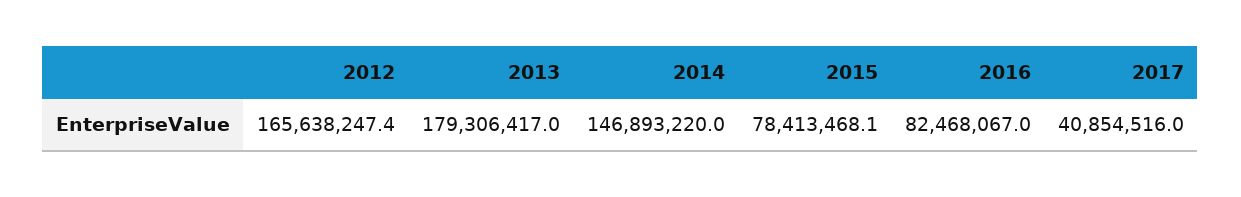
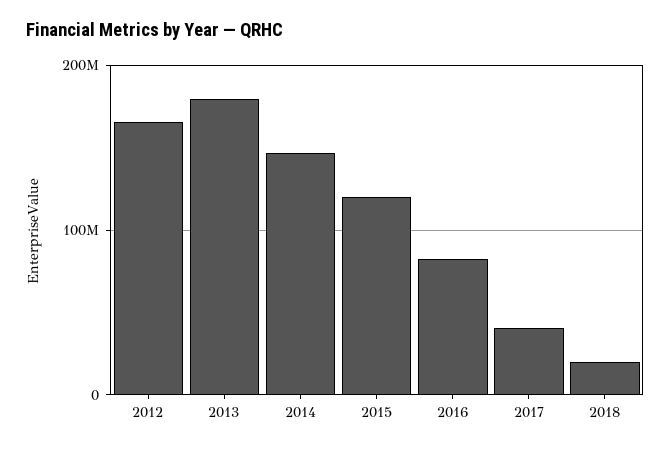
2015: 78413468.1 -> 120000000
2018: none -> 20000000

